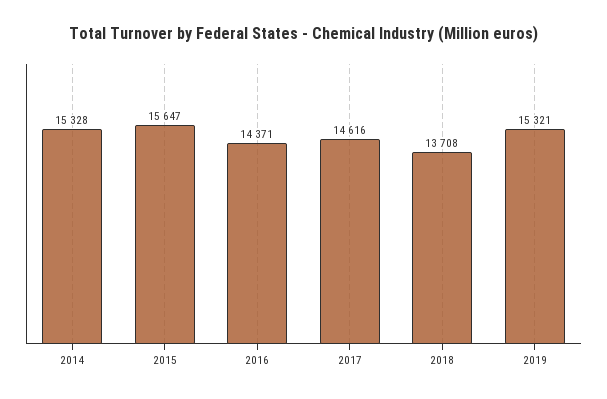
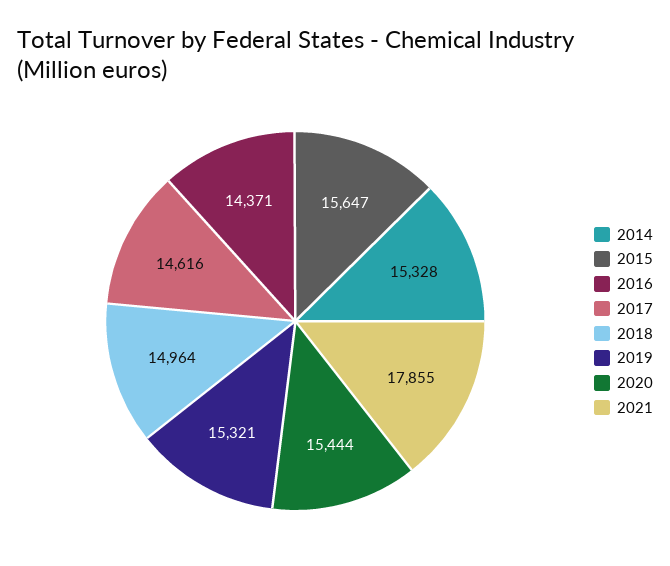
2018: 13708 -> 14964
2020: none -> 15444
2021: none -> 17855

